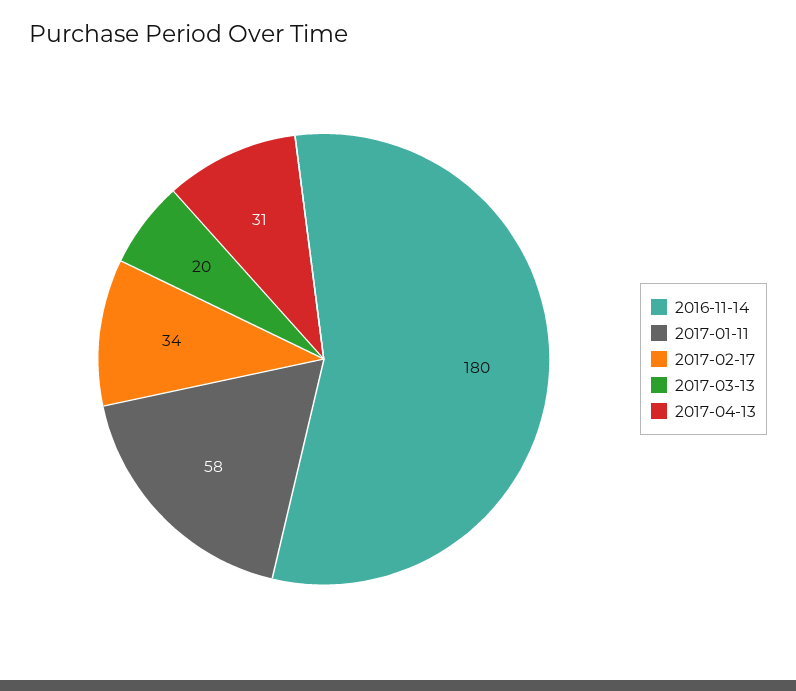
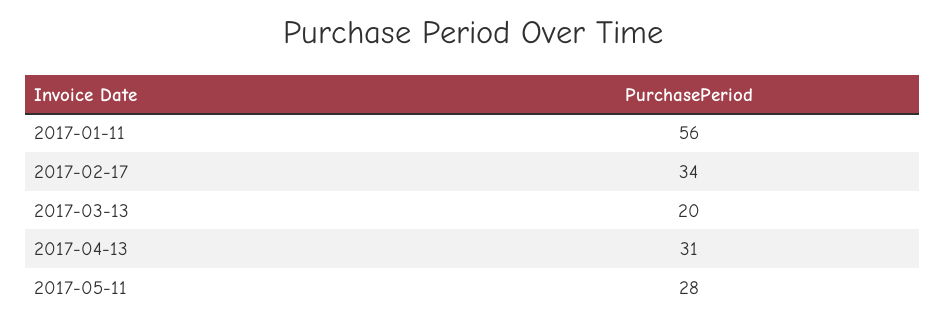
2016-11-14: 180 -> none
2017-01-11: 58 -> 56
2017-05-11: none -> 28

